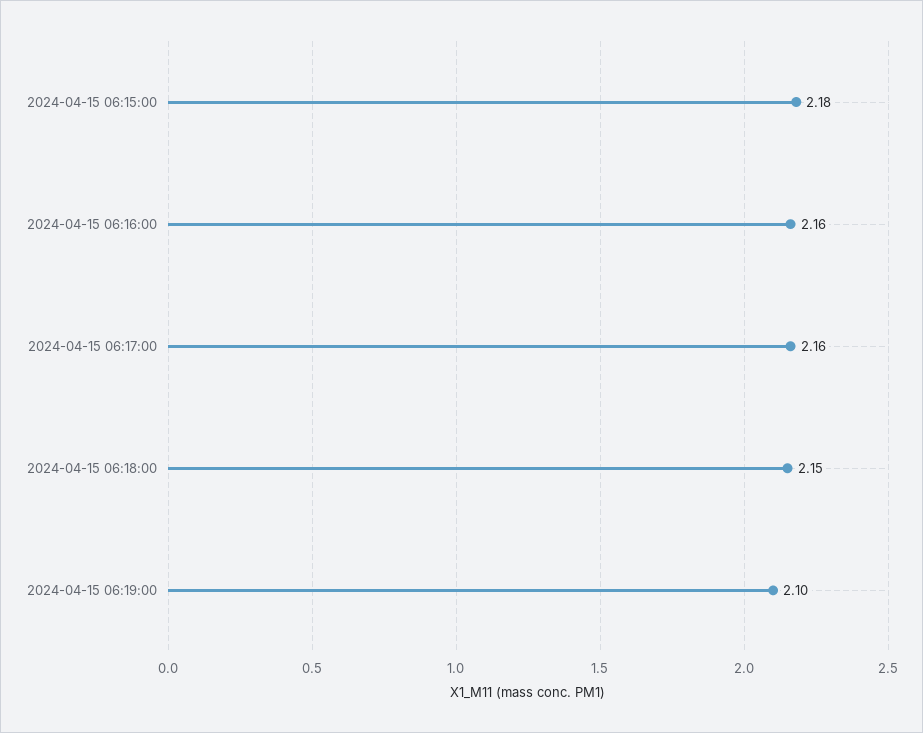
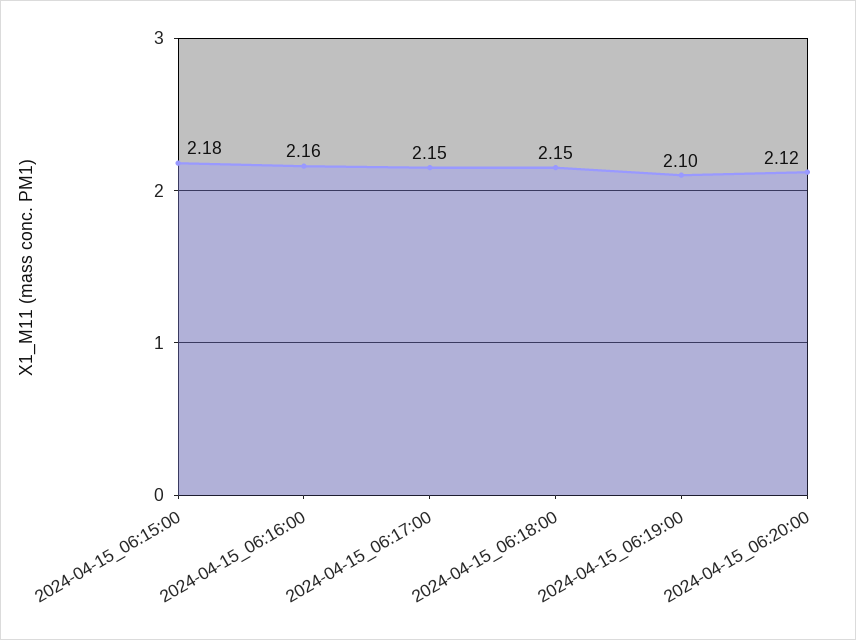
2024-04-15 06:17:00: 2.16 -> 2.15
2024-04-15_06:20:00: none -> 2.12

